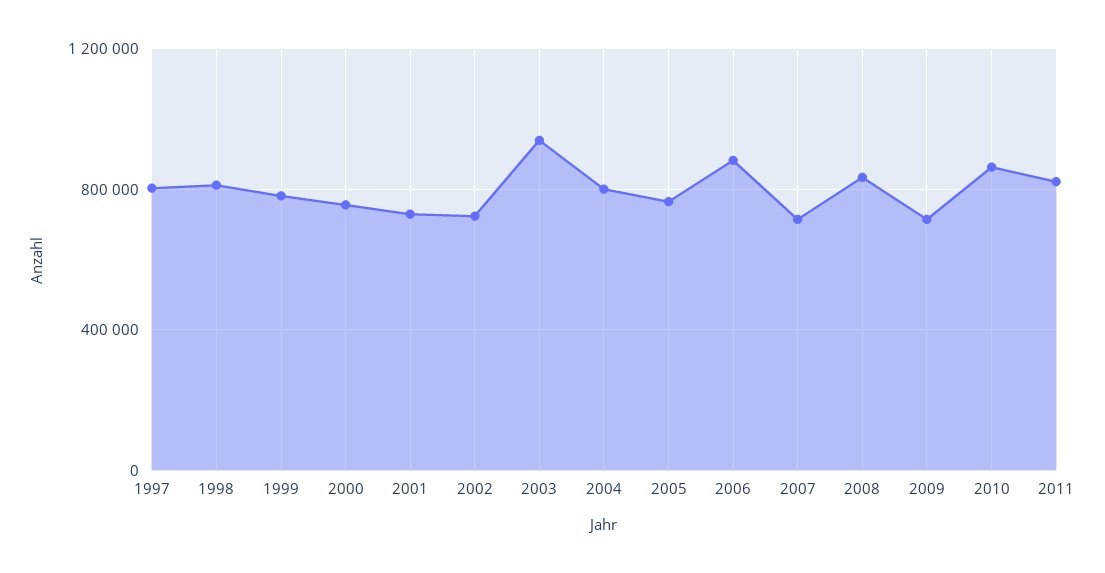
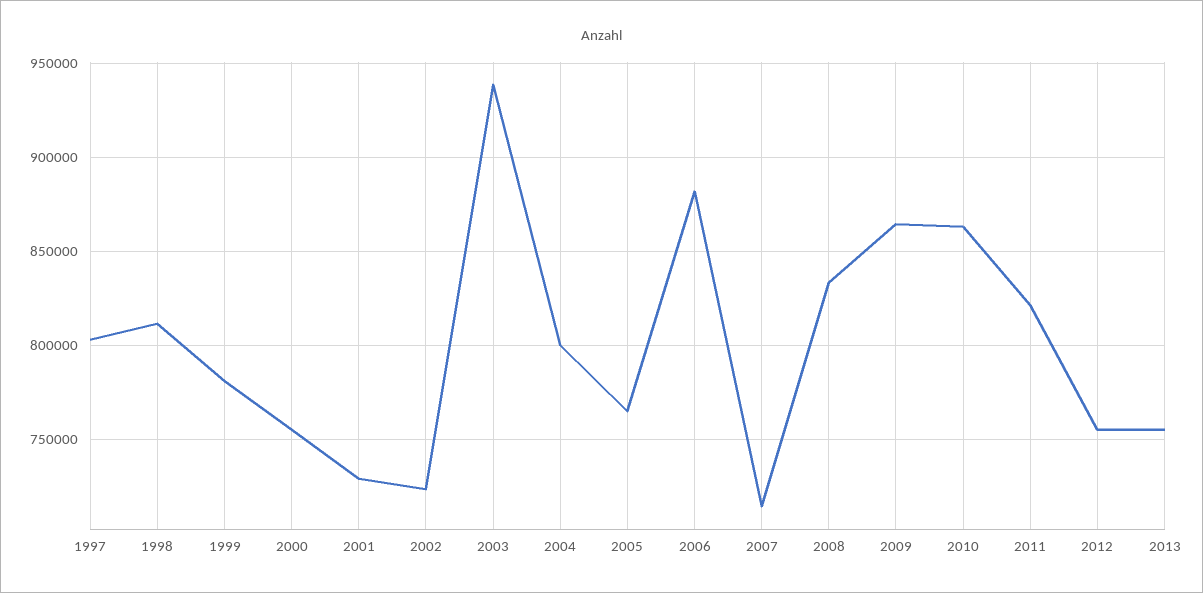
2009: 700000 -> 865000
2012: none -> 755000
2013: none -> 755000

